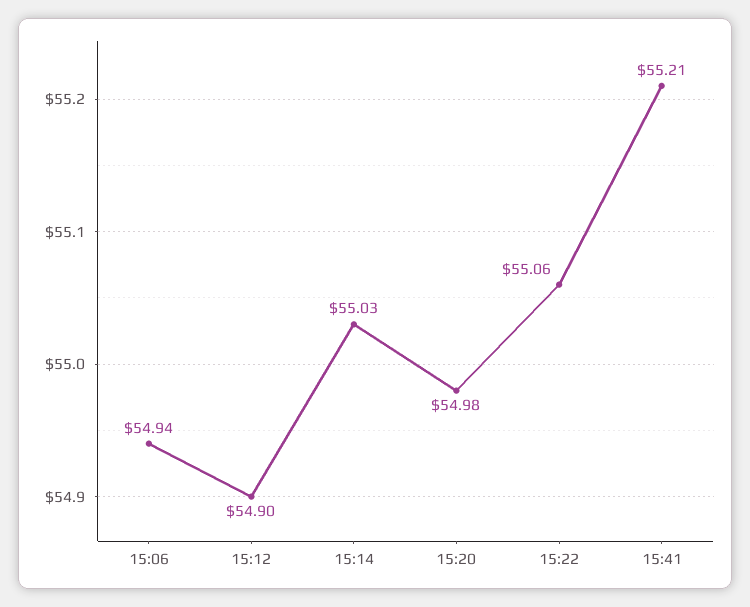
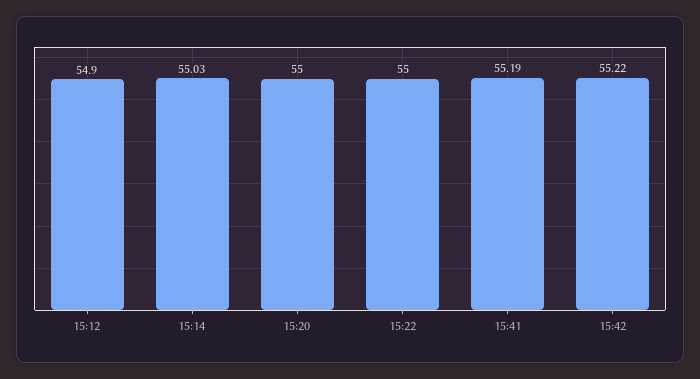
15:06: 54.94 -> none
15:20: 54.98 -> 55
15:22: 55.06 -> 55
15:41: 55.21 -> 55.19
15:42: none -> 55.22

